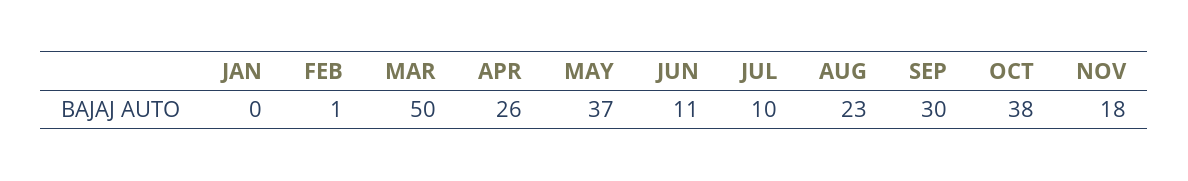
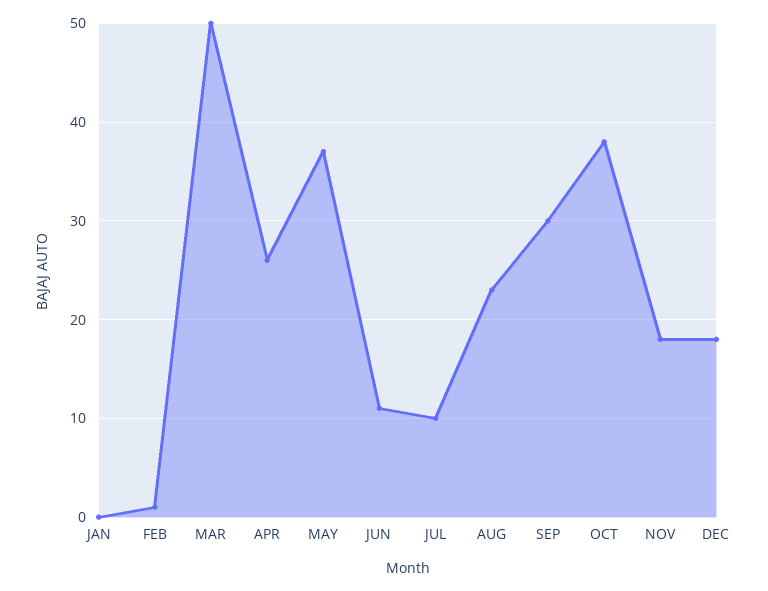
DEC: none -> 18

